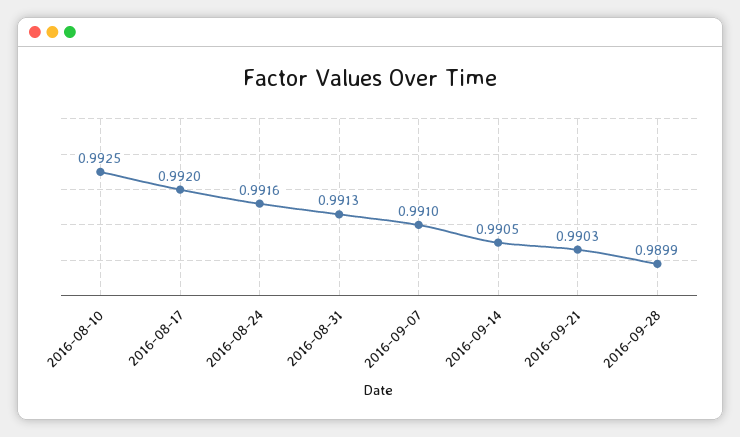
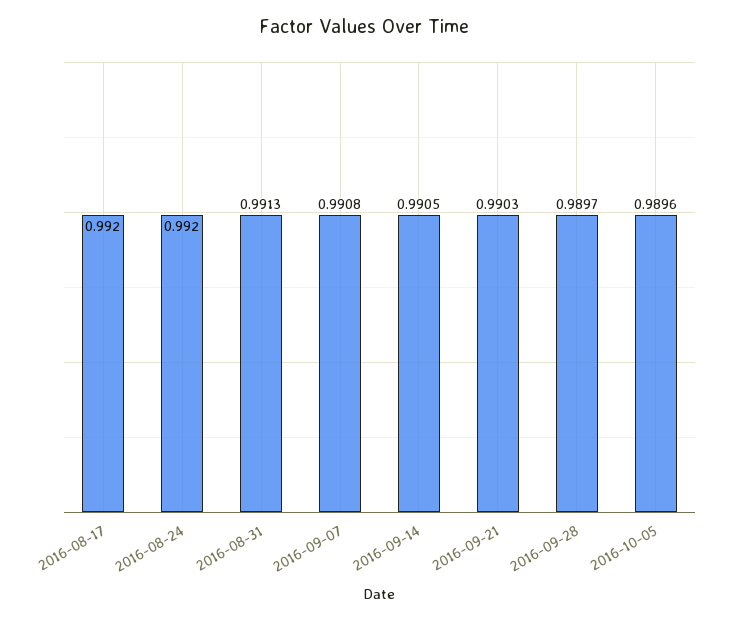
2016-08-10: 0.9925 -> none
2016-08-24: 0.9916 -> 0.992
2016-09-07: 0.991 -> 0.9908
2016-09-28: 0.9899 -> 0.9897
2016-10-05: none -> 0.9896

